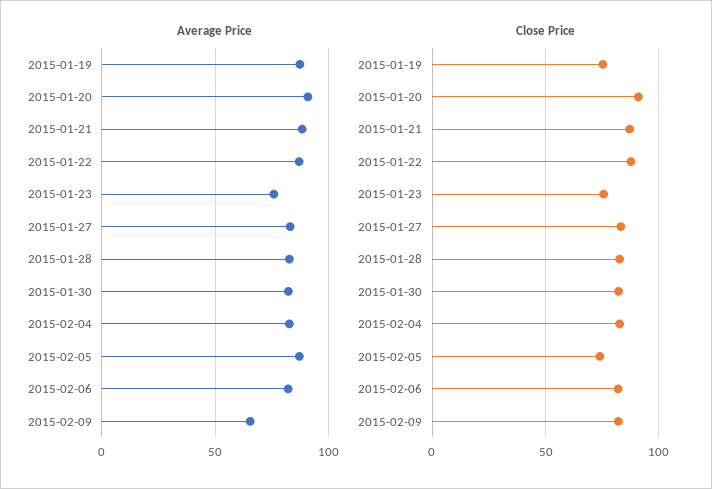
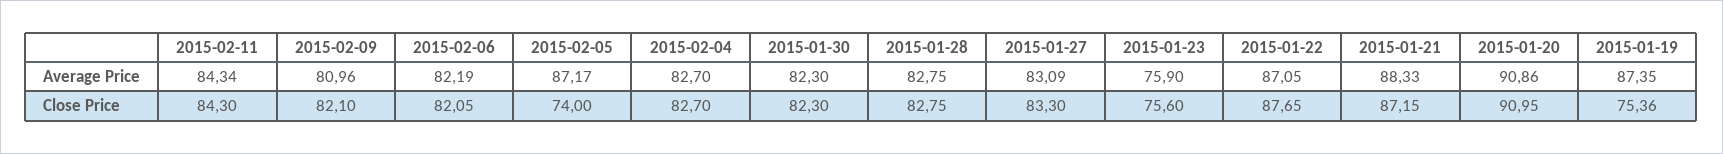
Average Price, 2015-02-09: 65 -> 80.96
Average Price, 2015-02-11: none -> 84.34
Close Price, 2015-02-11: none -> 84.3

